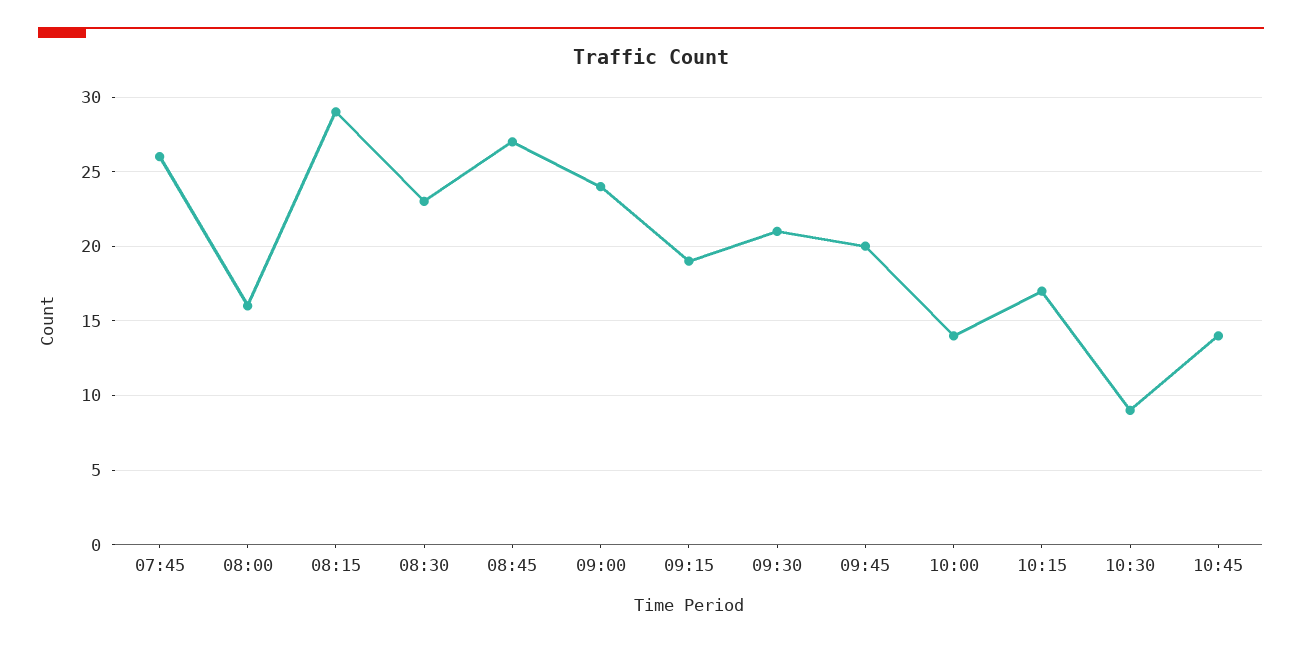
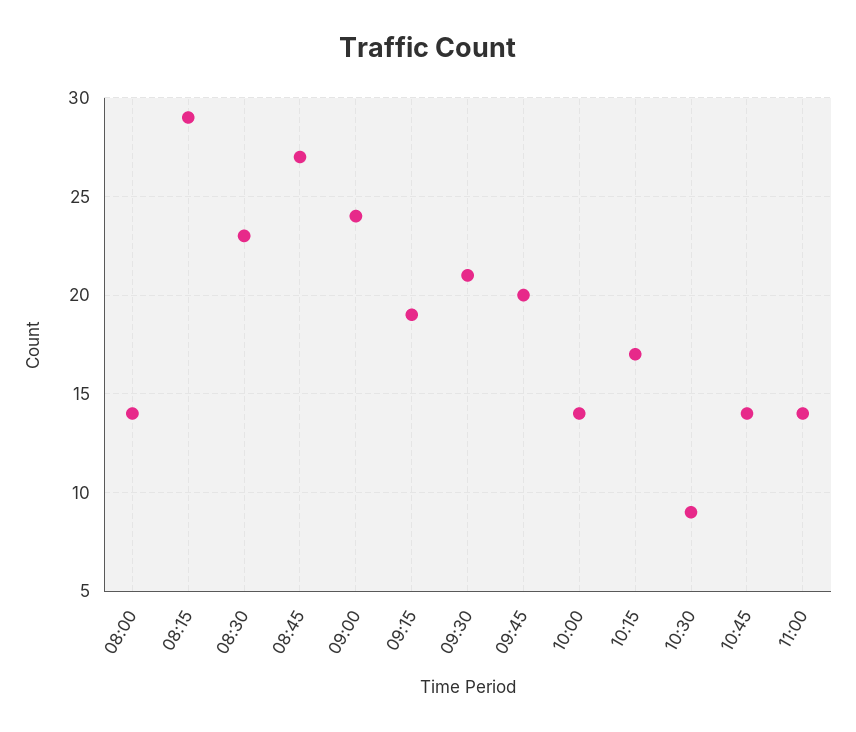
07:45: 26 -> none
08:00: 16 -> 14
11:00: none -> 14

